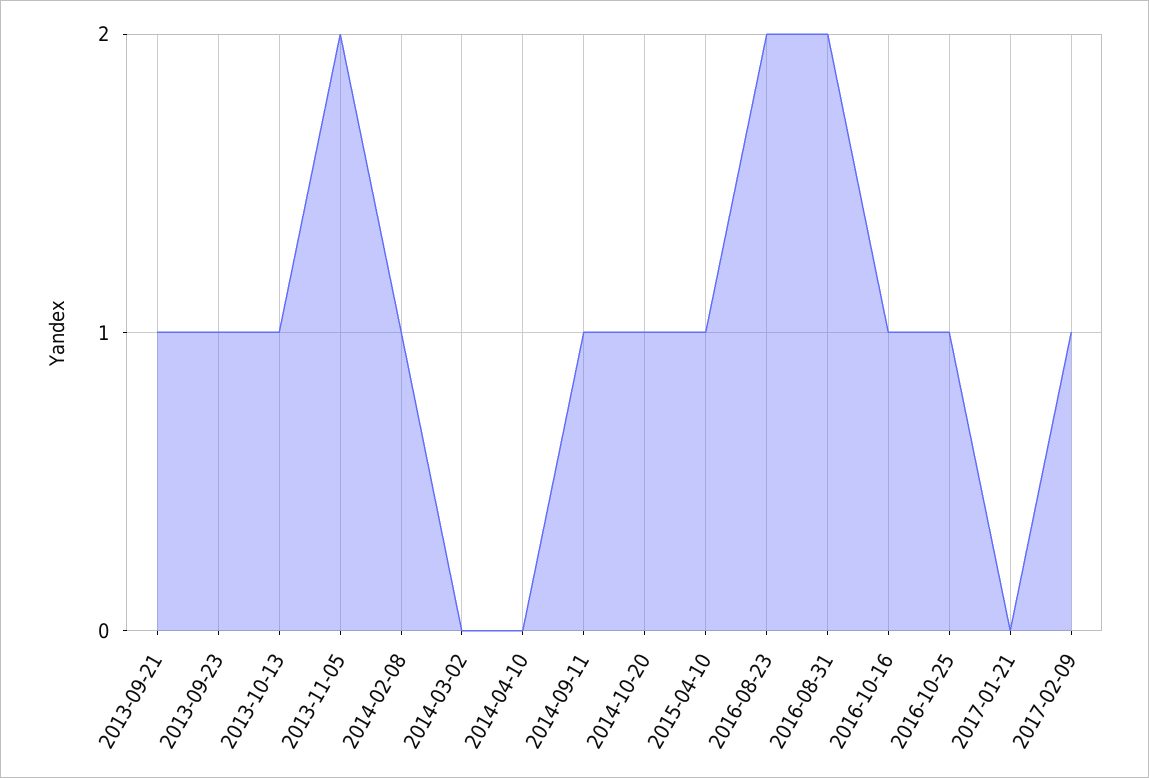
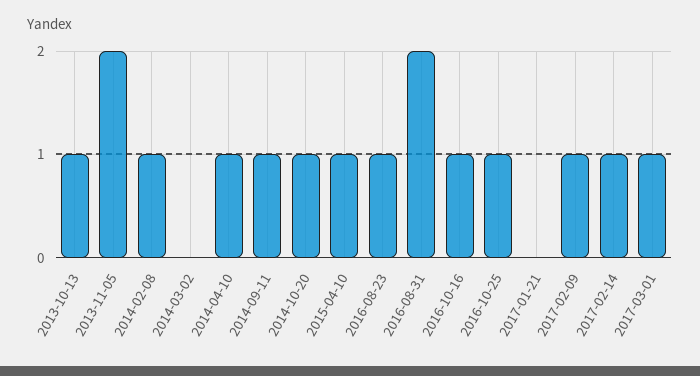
2013-09-21: 1 -> none
2013-09-23: 1 -> none
2014-04-10: 0 -> 1
2016-08-23: 2 -> 1
2017-02-14: none -> 1
2017-03-01: none -> 1

